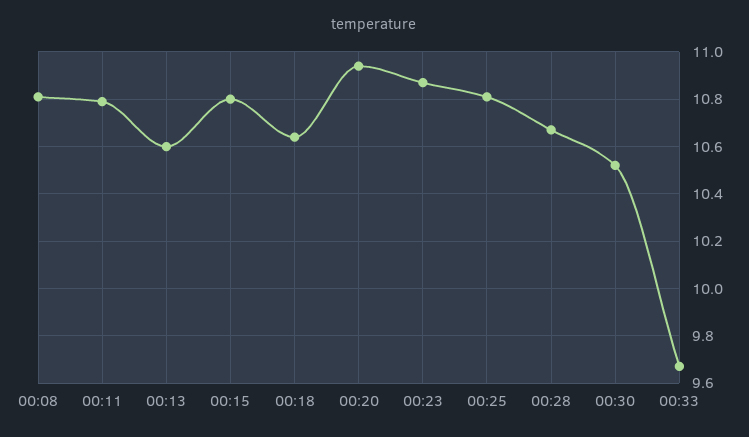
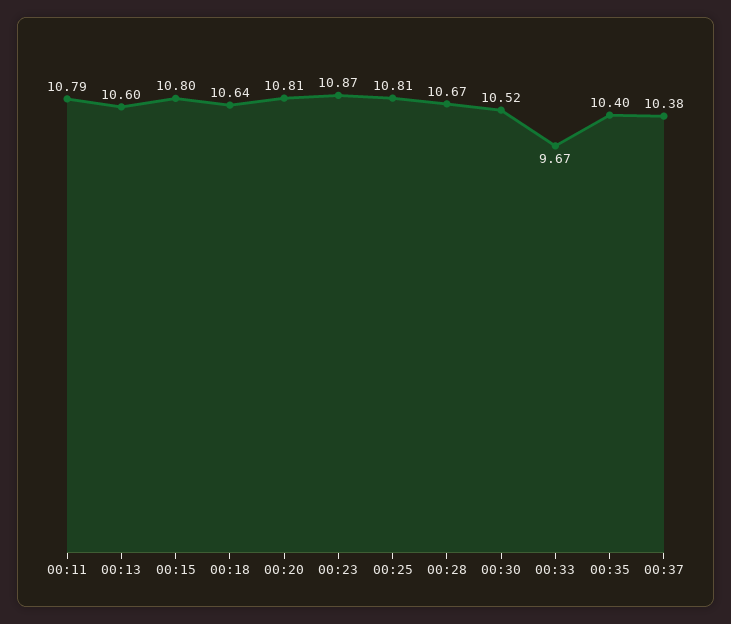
00:08: 10.8 -> none
00:20: 10.95 -> 10.81
00:35: none -> 10.4
00:37: none -> 10.38

